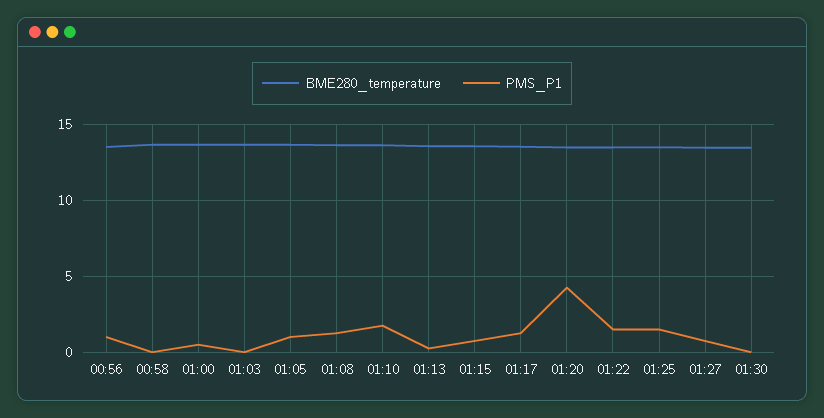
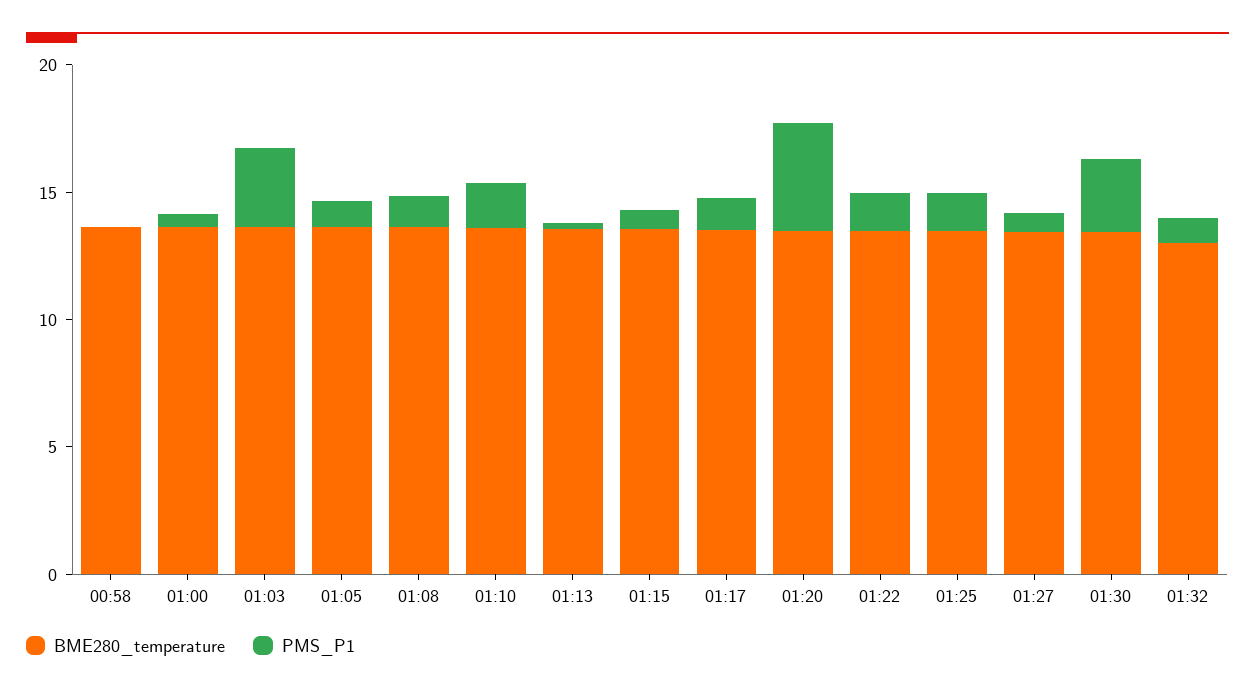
BME280_temperature, 00:56: 13.5 -> none
PMS_P1, 00:56: 1 -> none
PMS_P1, 01:03: 0 -> 3
PMS_P1, 01:30: 0 -> 3
BME280_temperature, 01:32: none -> 13
PMS_P1, 01:32: none -> 1

